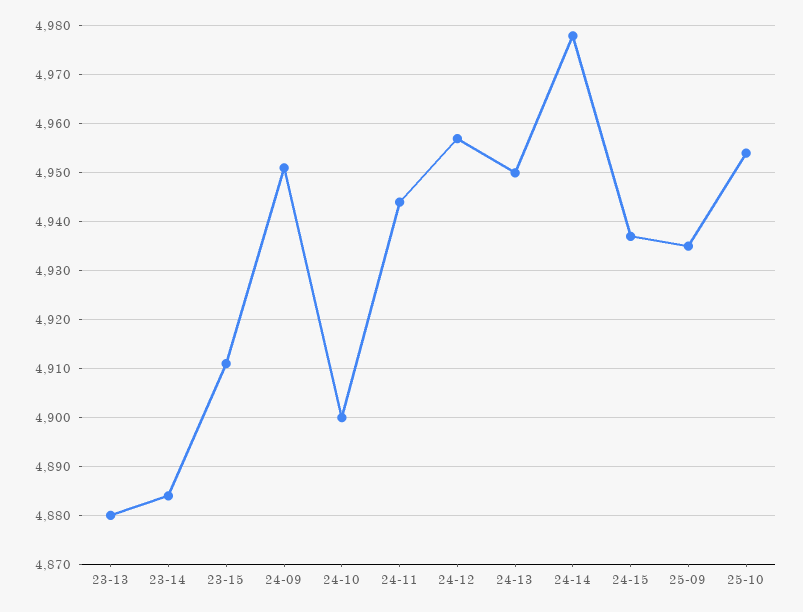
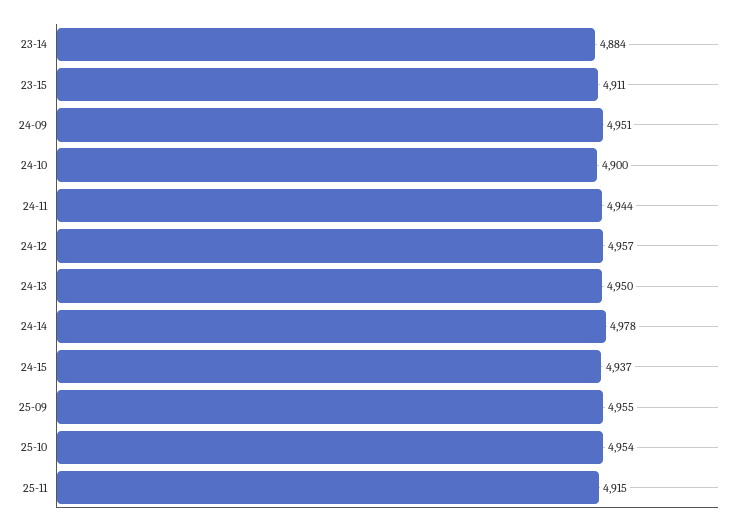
23-13: 4880 -> none
25-09: 4935 -> 4955
25-11: none -> 4915

